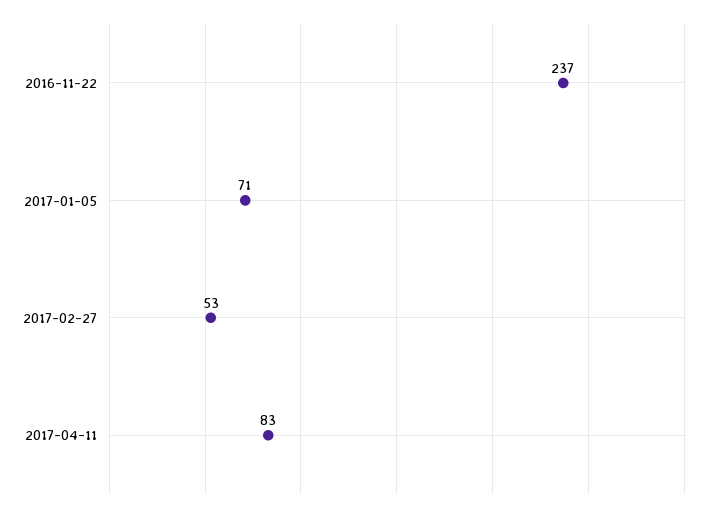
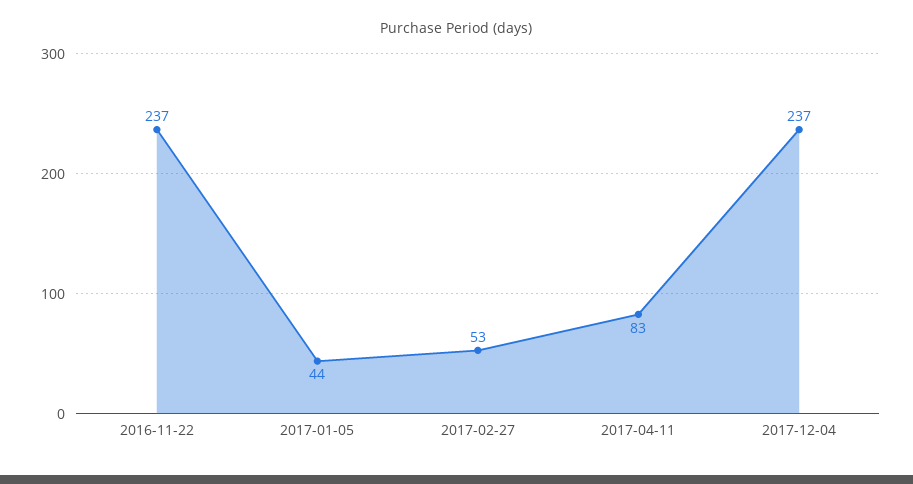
2017-01-05: 71 -> 44
2017-12-04: none -> 237

